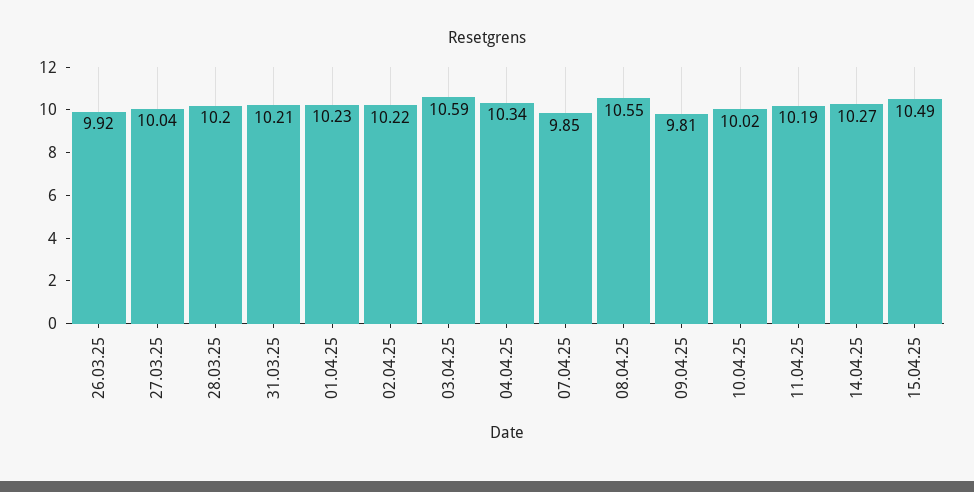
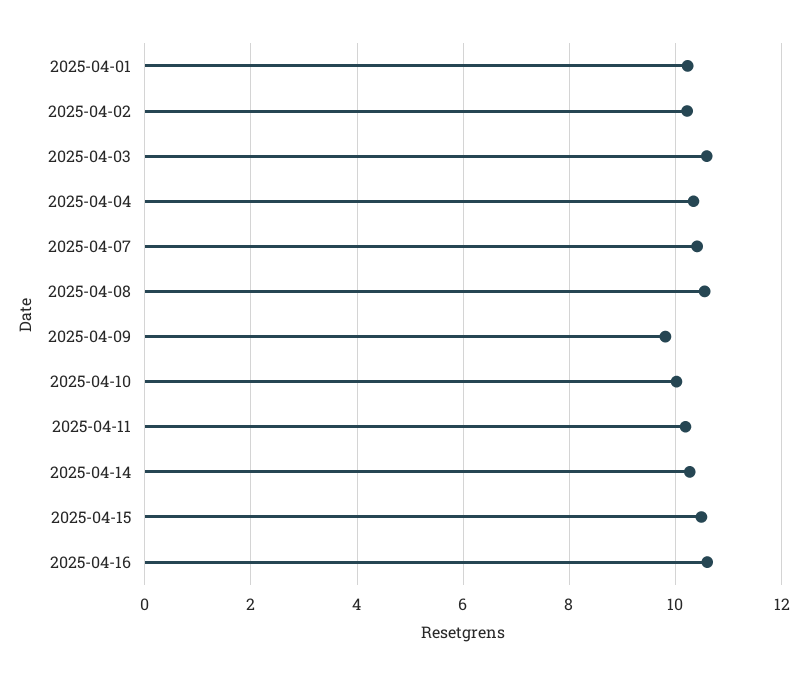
26.03.25: 9.92 -> none
27.03.25: 10.04 -> none
28.03.25: 10.2 -> none
31.03.25: 10.21 -> none
07.04.25: 9.85 -> 10.4
2025-04-16: none -> 10.6

